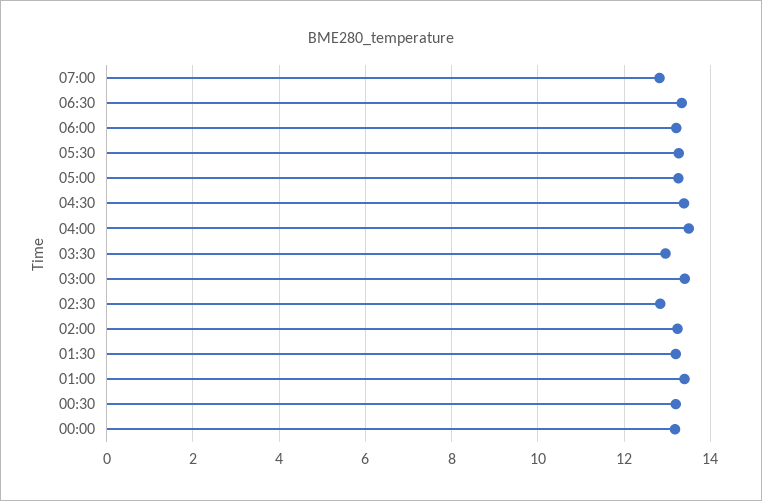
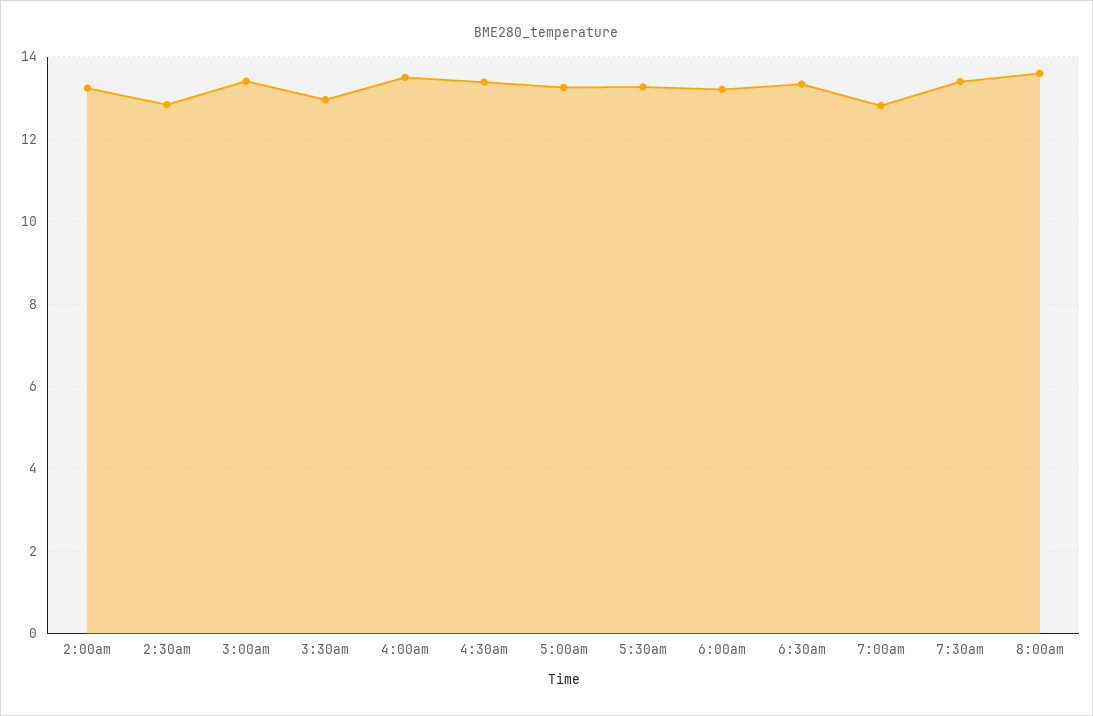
01:30: 13.2 -> none
01:00: 13.4 -> none
00:30: 13.2 -> none
00:00: 13.2 -> none
7:30am: none -> 13.4
8:00am: none -> 13.6

